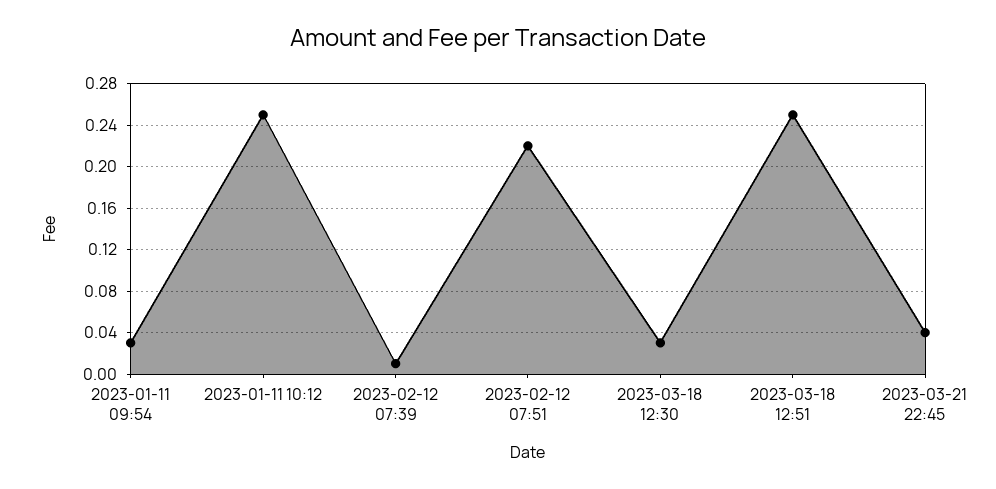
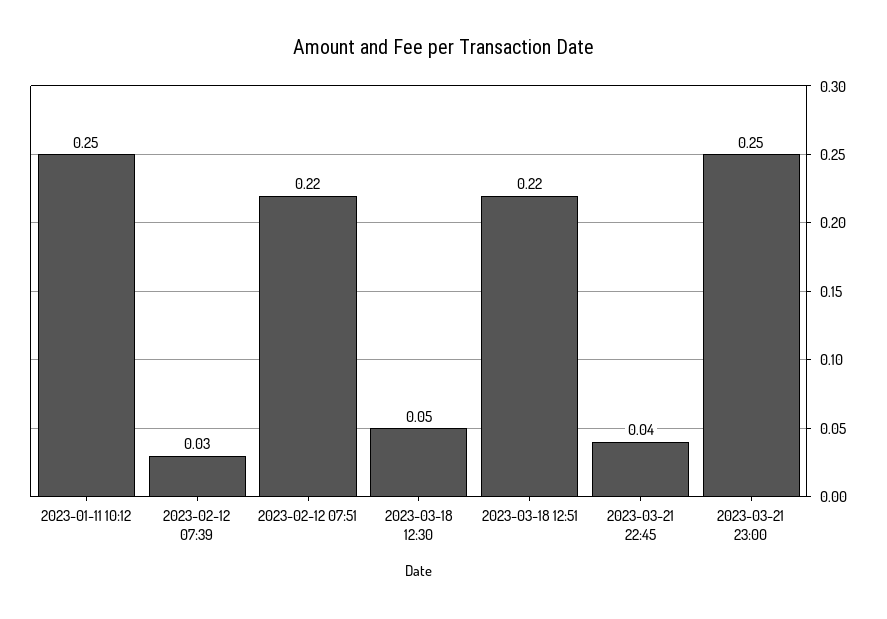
2023-01-11 09:54: 0.03 -> none
2023-02-12 07:39: 0.01 -> 0.03
2023-03-18 12:30: 0.03 -> 0.05
2023-03-18 12:51: 0.25 -> 0.22
2023-03-21 23:00: none -> 0.25

